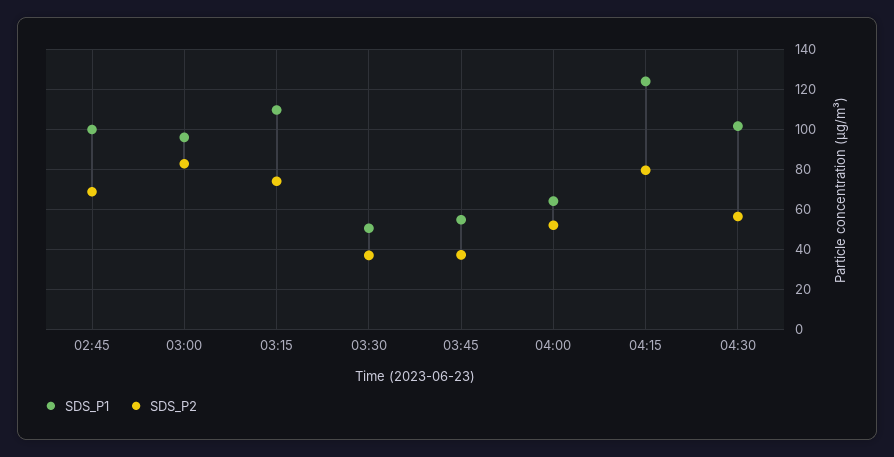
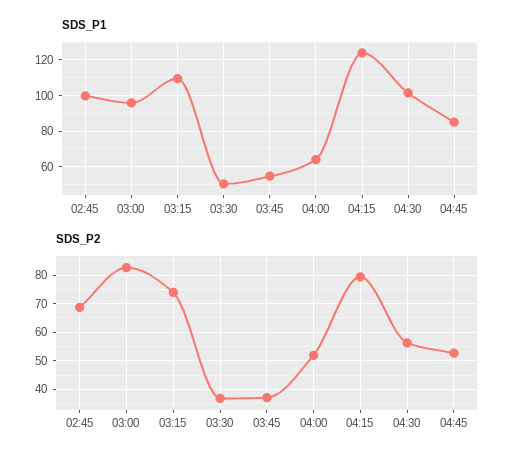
SDS_P1, 04:45: none -> 85
SDS_P2, 04:45: none -> 52.5

